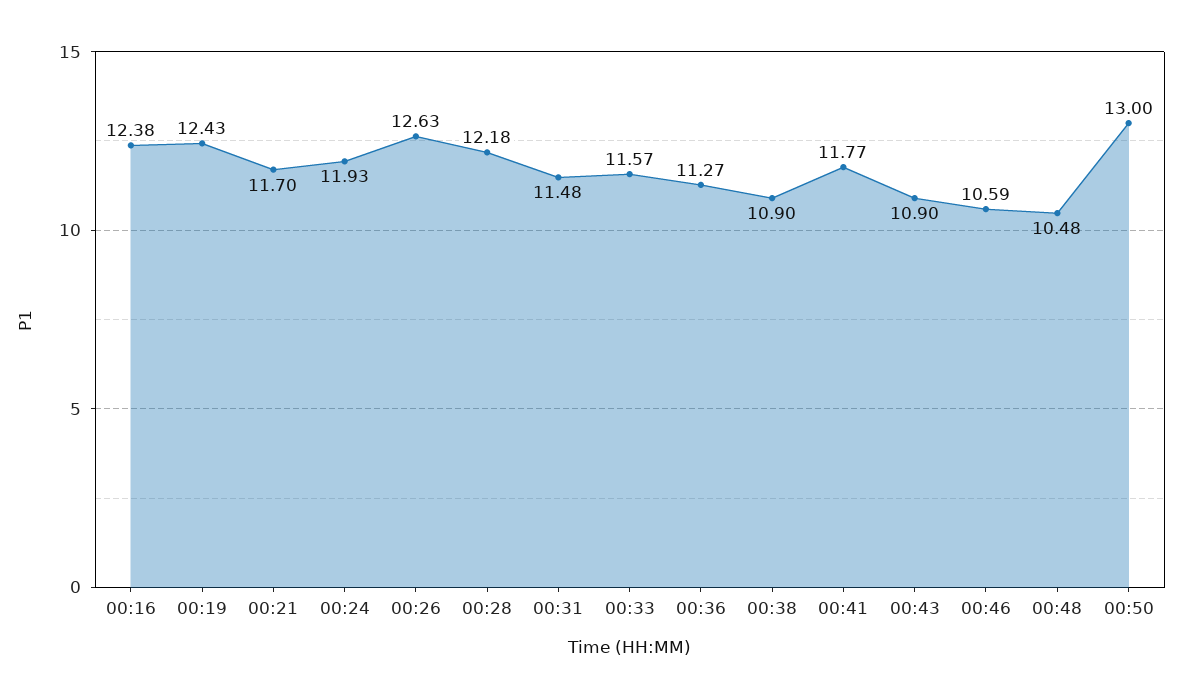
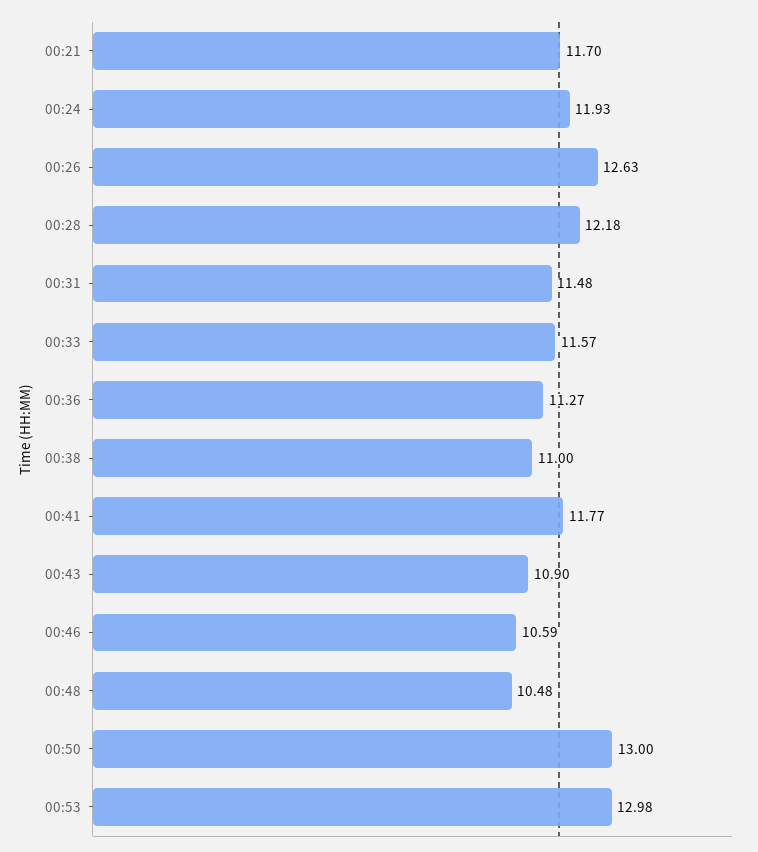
00:16: 12.38 -> none
00:19: 12.43 -> none
00:38: 10.9 -> 11
00:53: none -> 12.98

